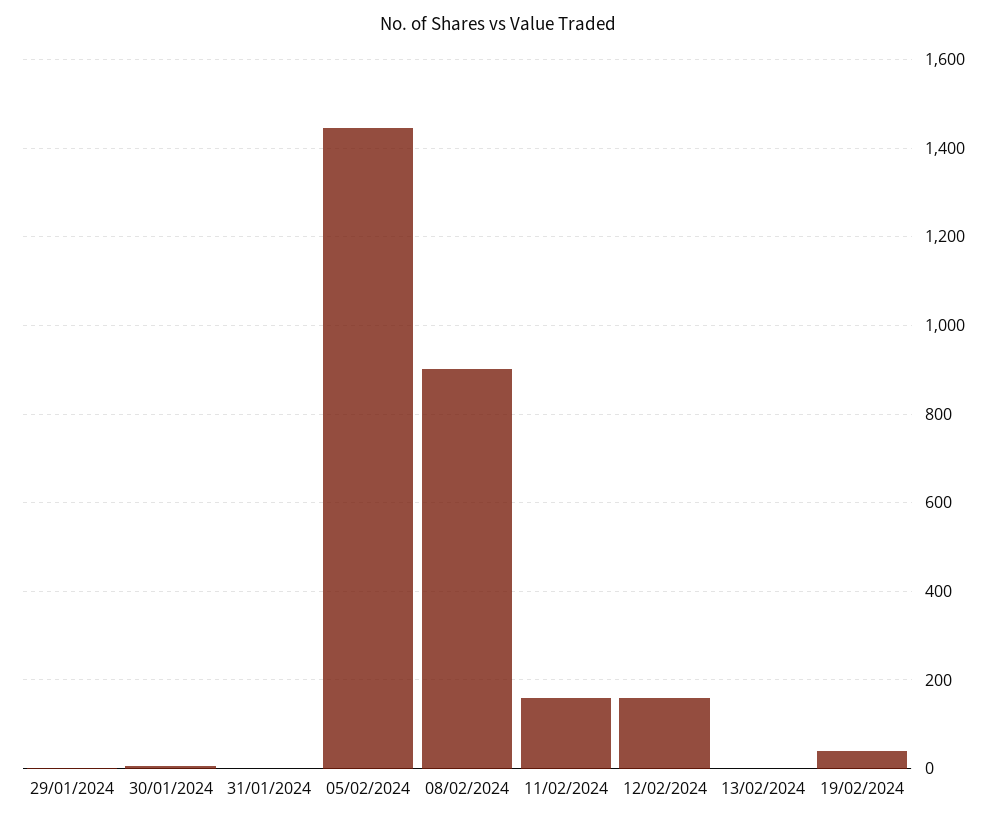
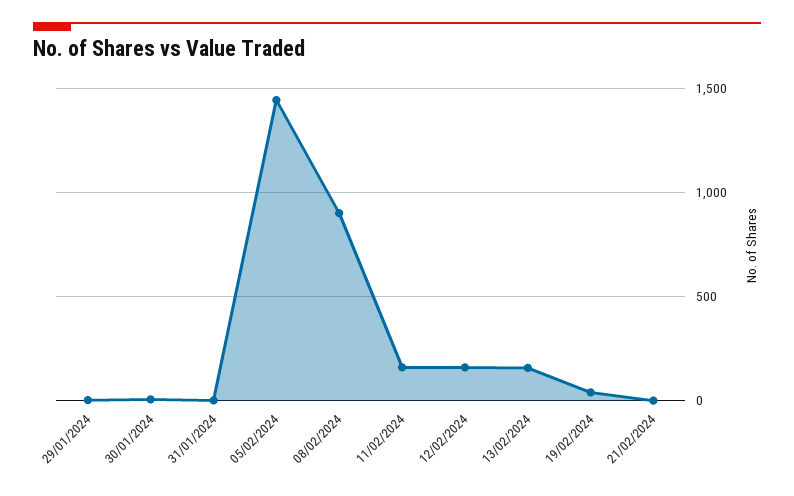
13/02/2024: 0 -> 150
21/02/2024: none -> 0

